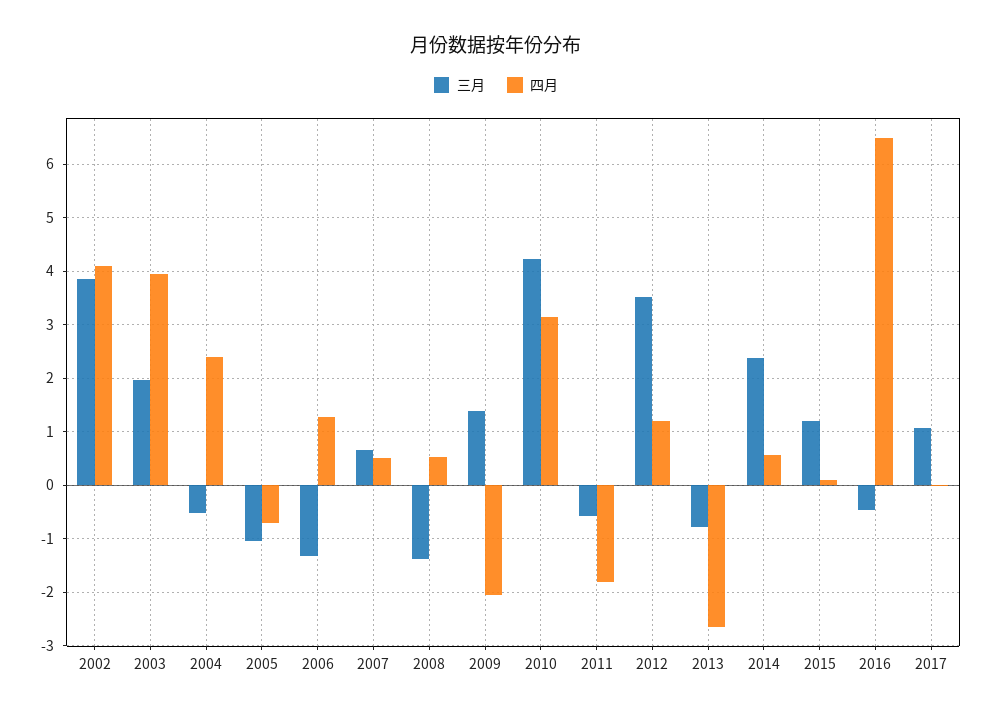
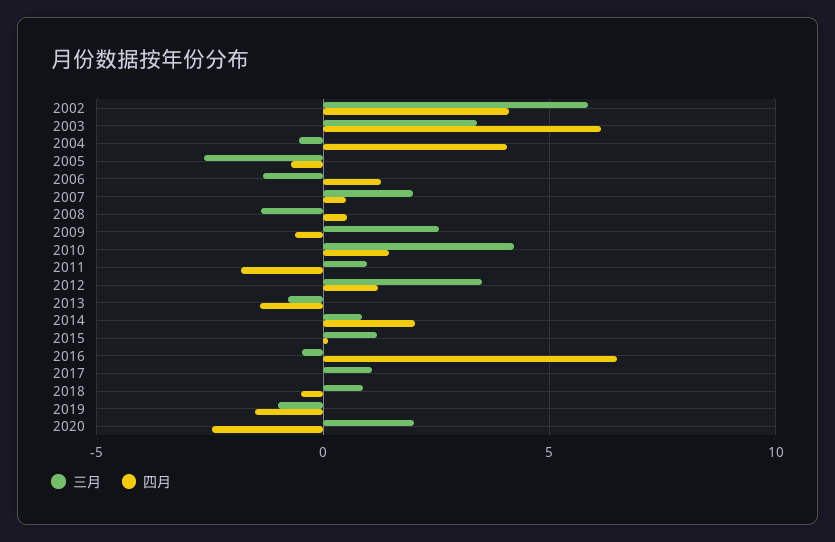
三月, 2002: 3.8 -> 6
三月, 2003: 2 -> 3.5
四月, 2003: 4 -> 6
四月, 2004: 2.4 -> 4
三月, 2005: -1 -> -2.5
三月, 2007: 0.6 -> 2
三月, 2009: 1.4 -> 2.5
四月, 2009: -2 -> -0.5
四月, 2010: 3.2 -> 1.5
三月, 2011: -0.6 -> 1
四月, 2013: -2.6 -> -1.5
三月, 2014: 2.4 -> 1
四月, 2014: 0.6 -> 2
三月, 2018: none -> 1
四月, 2018: none -> -0.5
三月, 2019: none -> -1
四月, 2019: none -> -1.5
三月, 2020: none -> 2
四月, 2020: none -> -2.5

